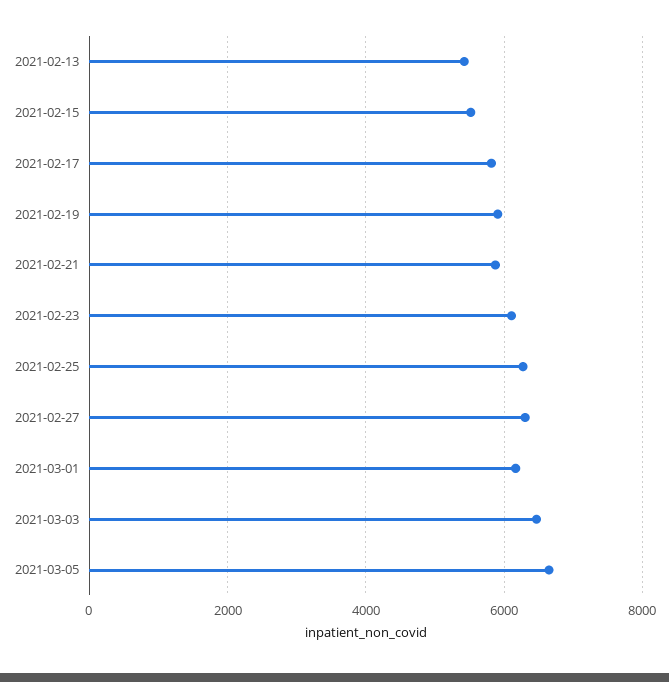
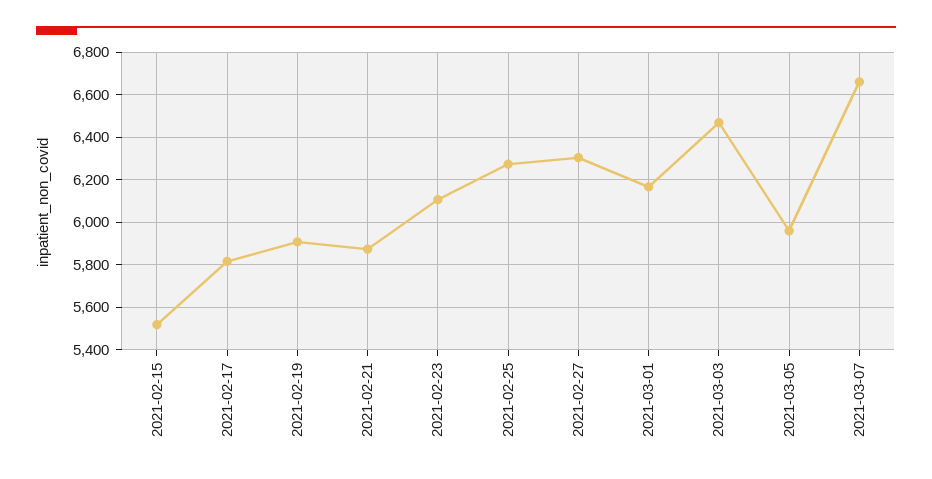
2021-02-13: 5400 -> none
2021-03-05: 6600 -> 5950
2021-03-07: none -> 6650

